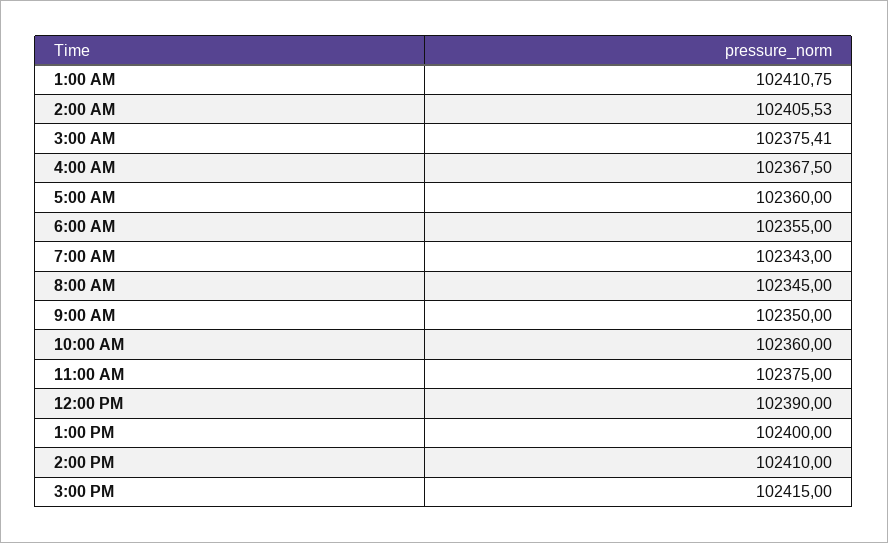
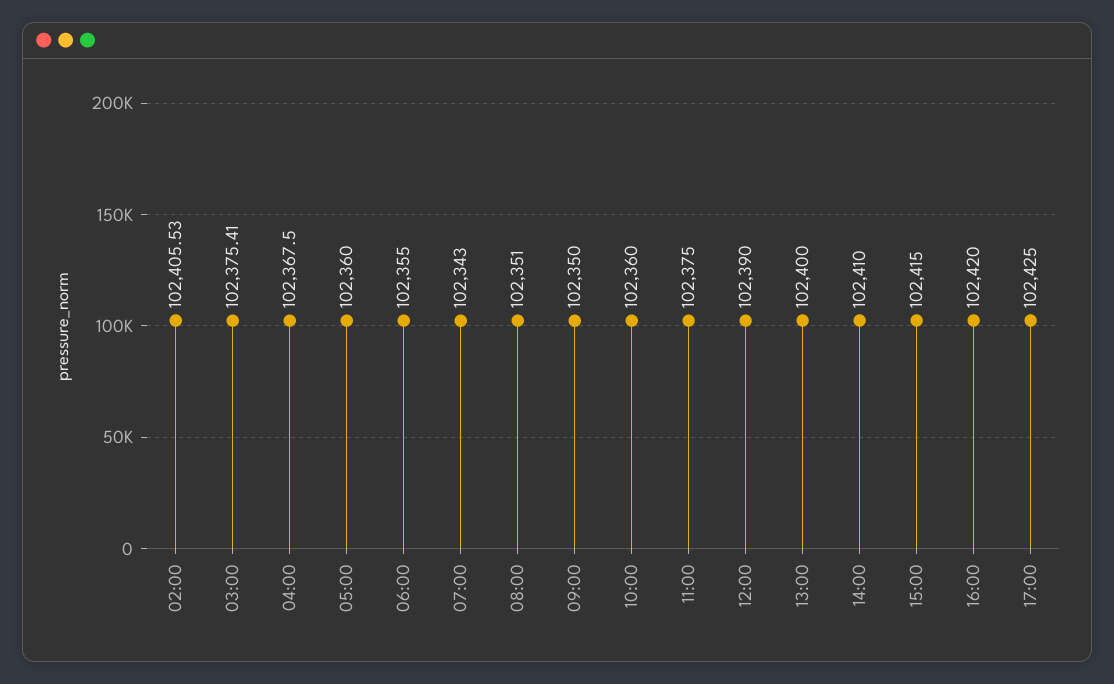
1:00 AM: 102410.75 -> none
8:00 AM: 102345 -> 102351
16:00: none -> 102420
17:00: none -> 102425

